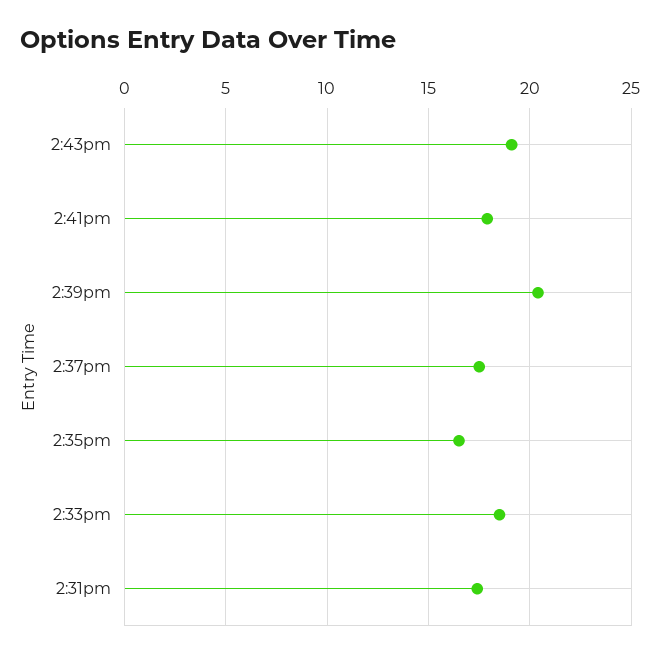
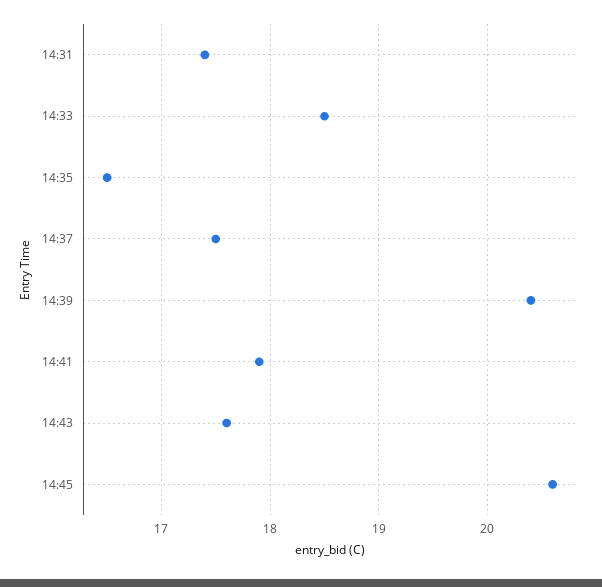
2:43pm: 19 -> 17.6
14:45: none -> 20.6

